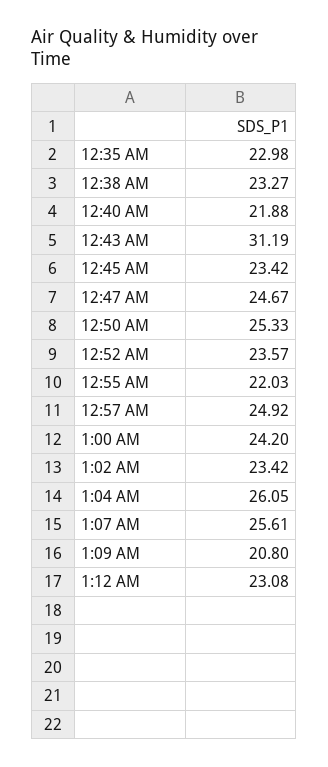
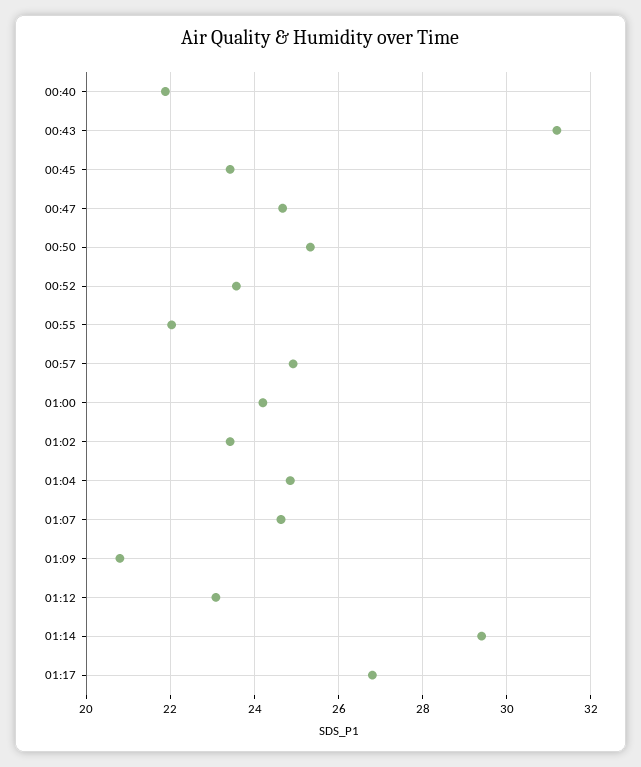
12:35 AM: 22.98 -> none
12:38 AM: 23.27 -> none
1:04 AM: 26.05 -> 24.8
1:07 AM: 25.61 -> 24.6
01:14: none -> 29.4
01:17: none -> 26.8

